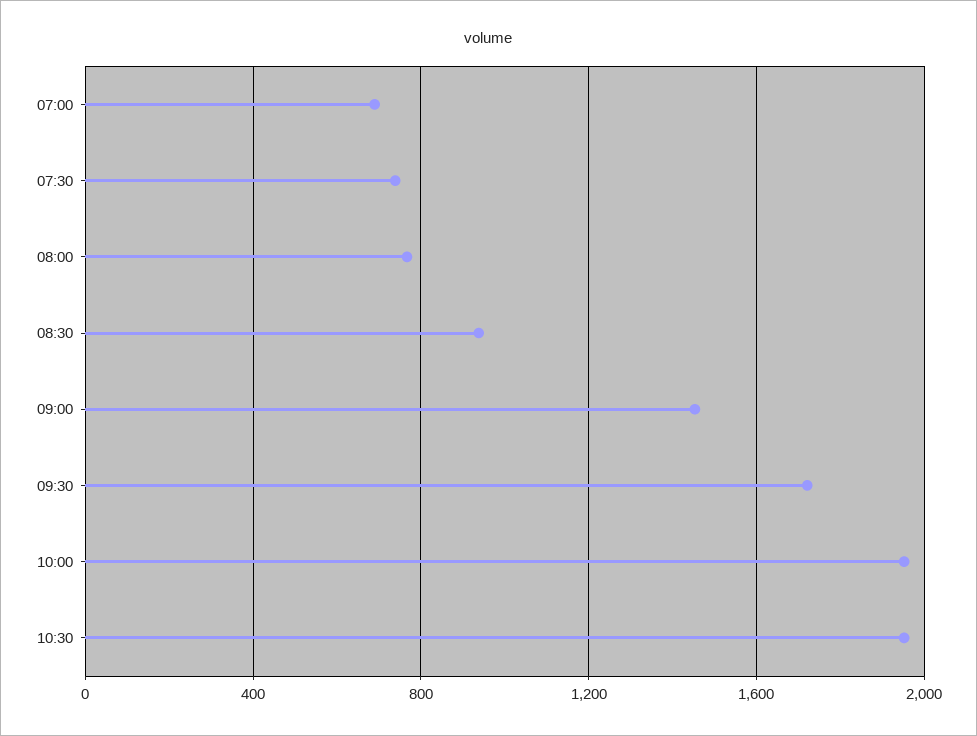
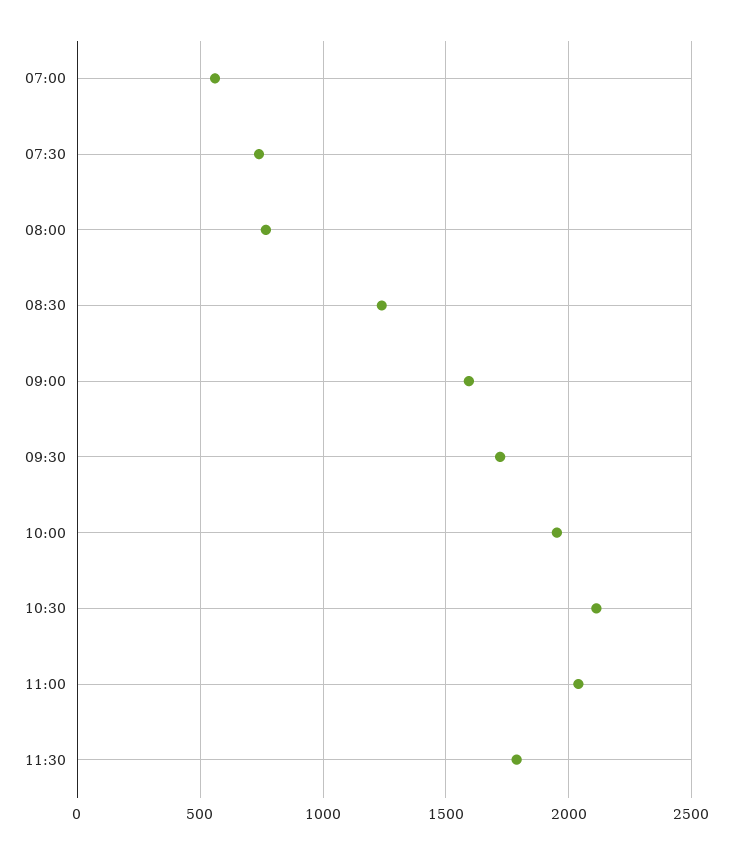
07:00: 700 -> 550
08:30: 950 -> 1250
09:00: 1450 -> 1600
10:30: 1950 -> 2100
11:00: none -> 2050
11:30: none -> 1800

